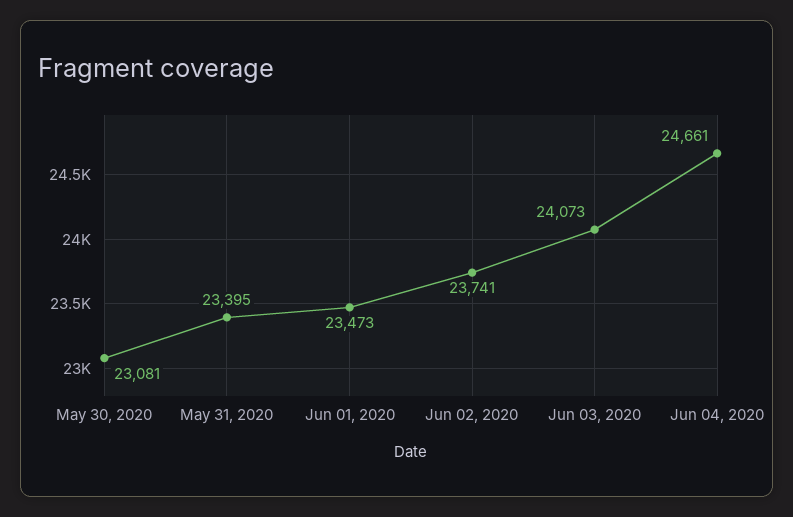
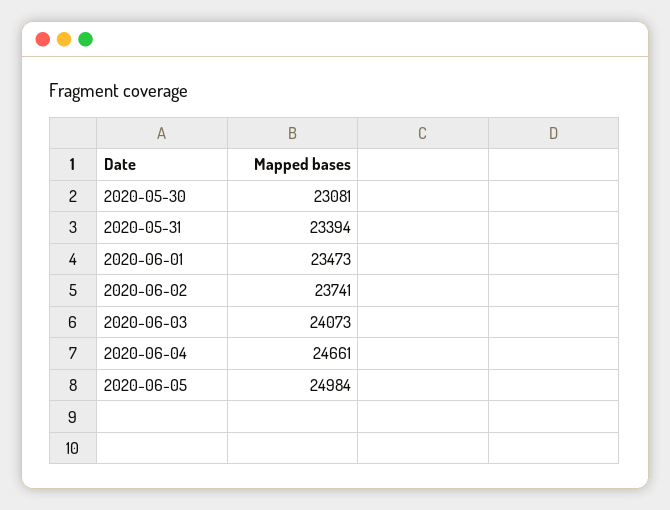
May 31, 2020: 23395 -> 23394
2020-06-05: none -> 24984

